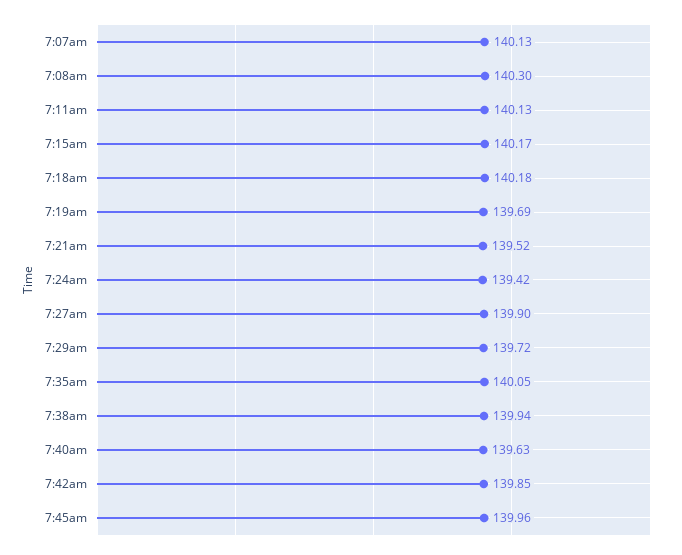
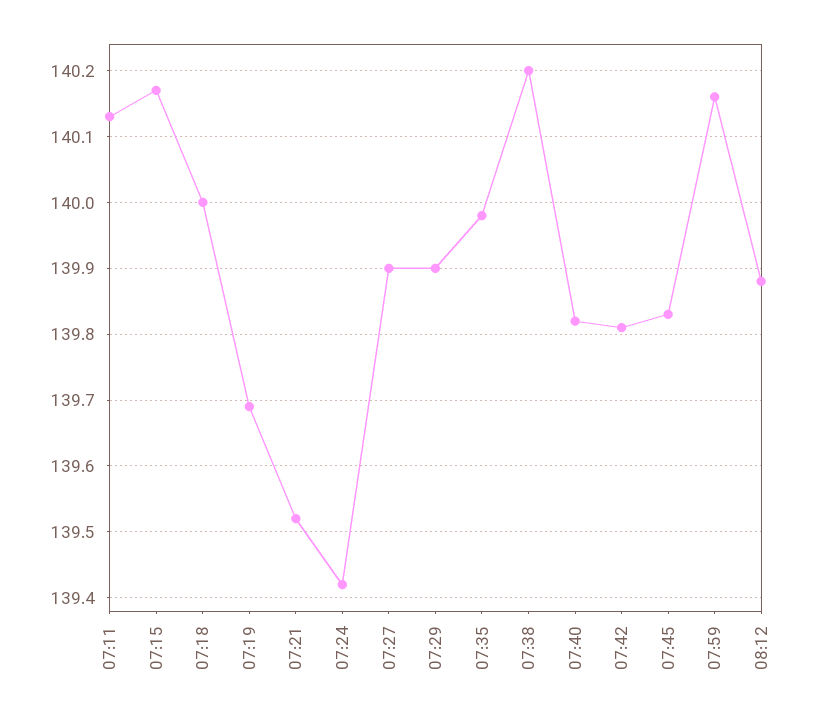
7:07am: 140.13 -> none
7:08am: 140.3 -> none
7:18am: 140.18 -> 140
7:29am: 139.72 -> 139.9
7:35am: 140.05 -> 139.98
7:38am: 139.94 -> 140.2
7:40am: 139.63 -> 139.82
7:42am: 139.85 -> 139.81
7:45am: 139.96 -> 139.83
07:59: none -> 140.16
08:12: none -> 139.88

